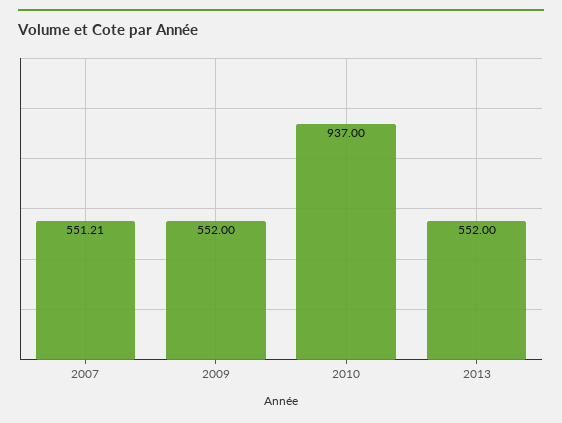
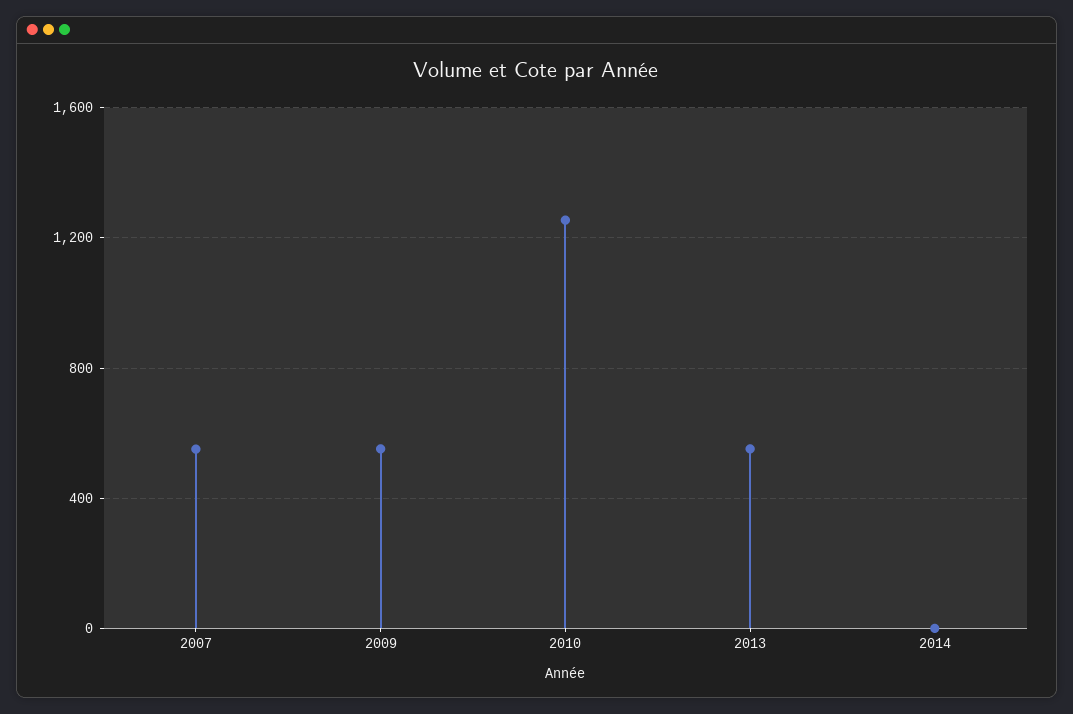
2010: 937 -> 1250
2014: none -> 0

